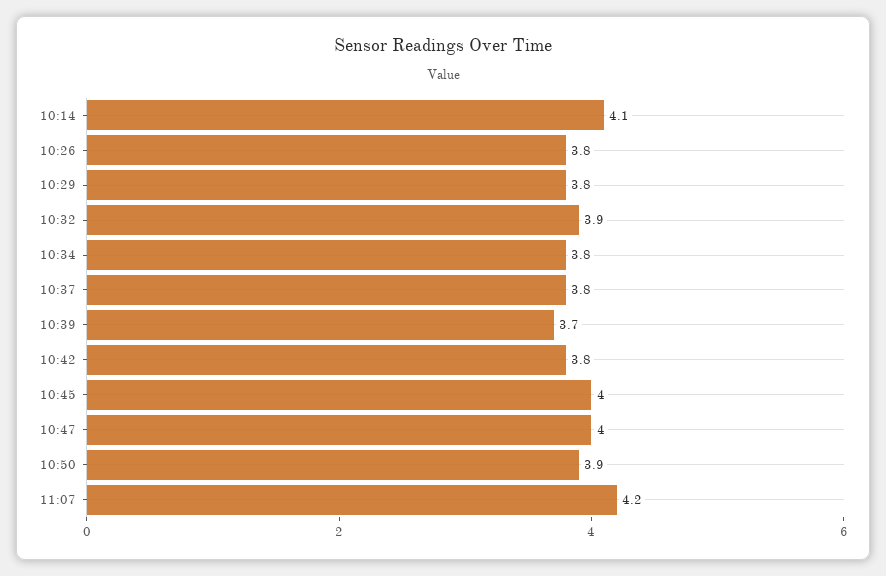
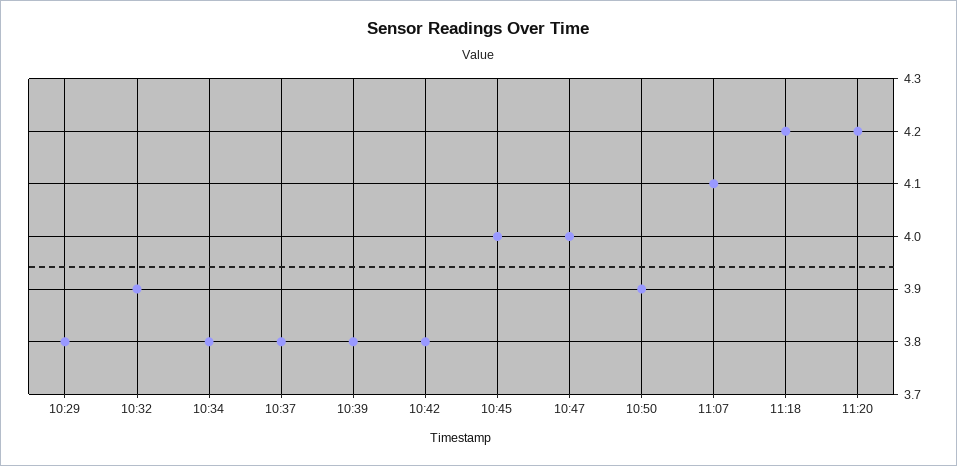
10:14: 4.1 -> none
10:26: 3.8 -> none
10:39: 3.7 -> 3.8
11:07: 4.2 -> 4.1
11:18: none -> 4.2
11:20: none -> 4.2

